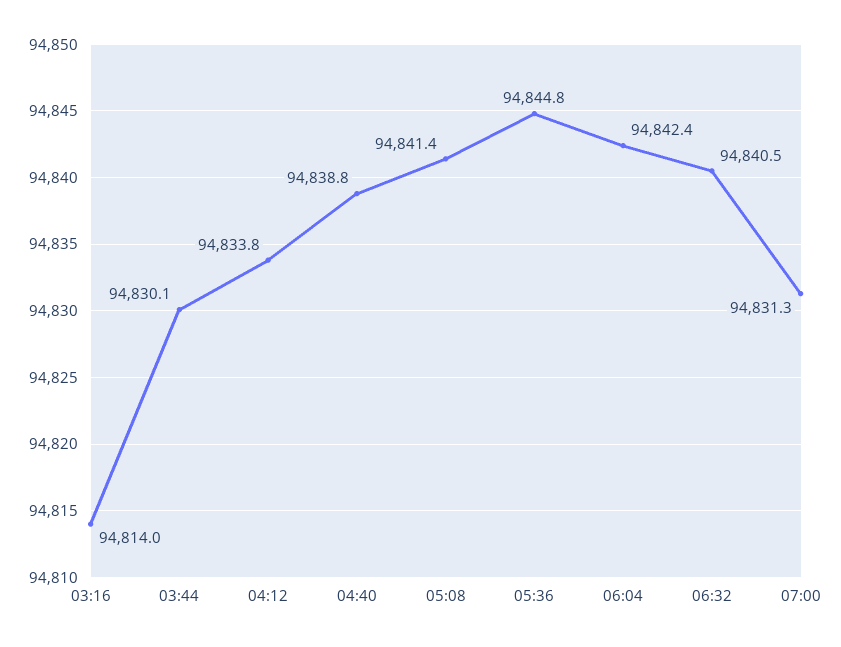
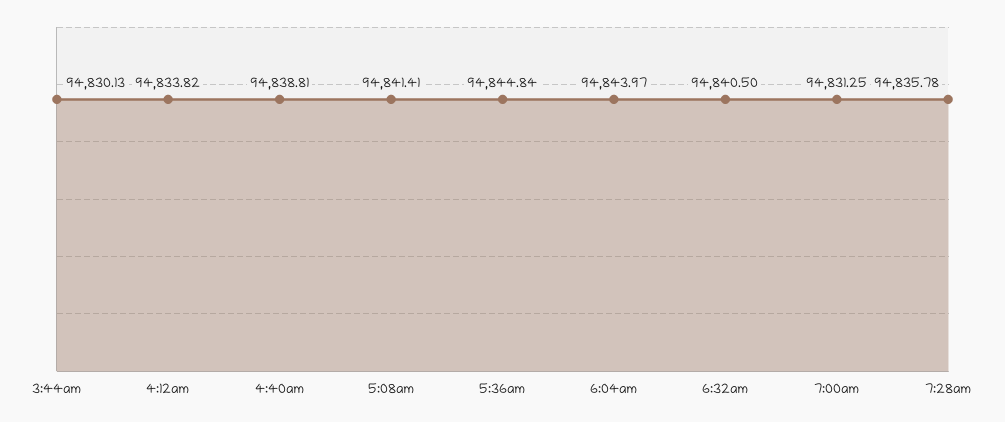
03:16: 94814 -> none
06:04: 94842.4 -> 94843.97
7:28am: none -> 94835.78

